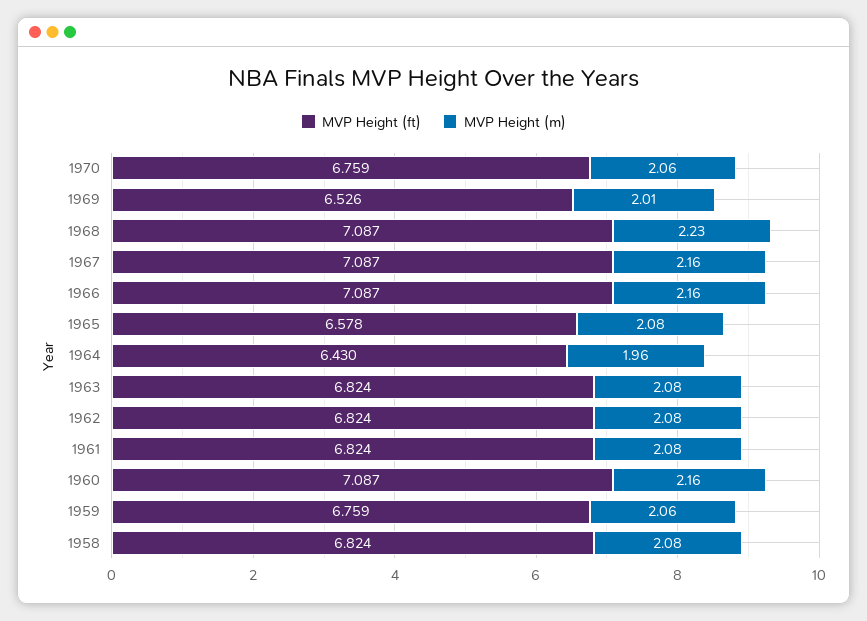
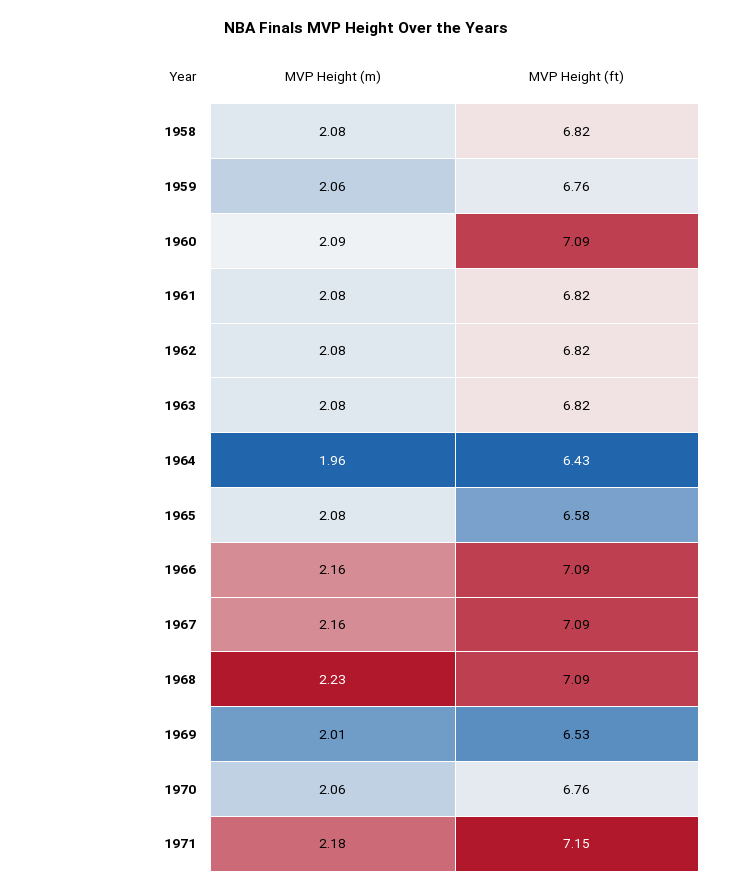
MVP Height (m), 1960: 2.16 -> 2.09
MVP Height (m), 1971: none -> 2.18
MVP Height (ft), 1971: none -> 7.15

